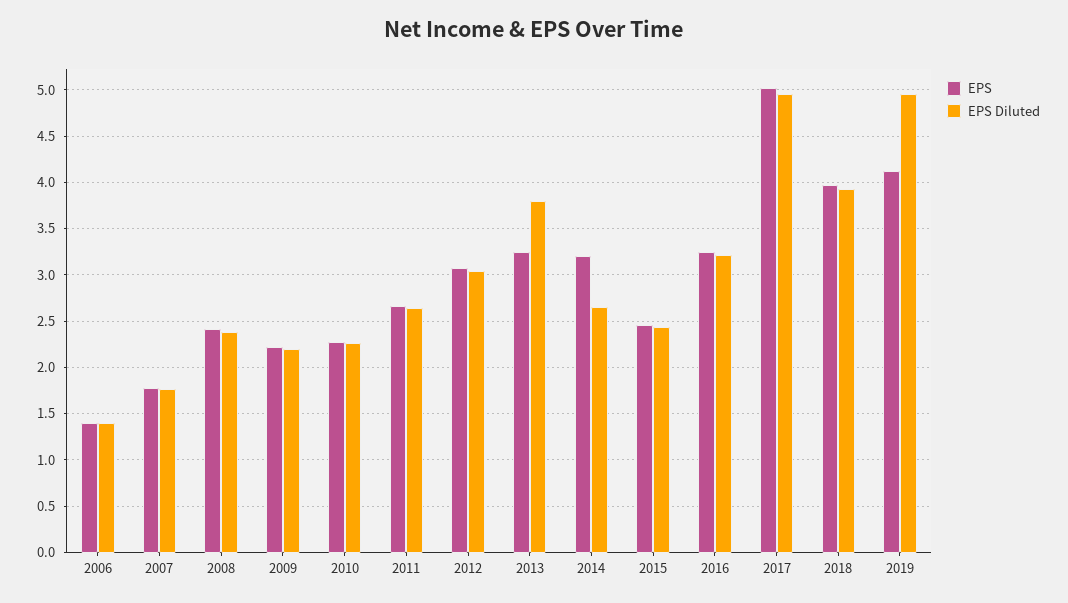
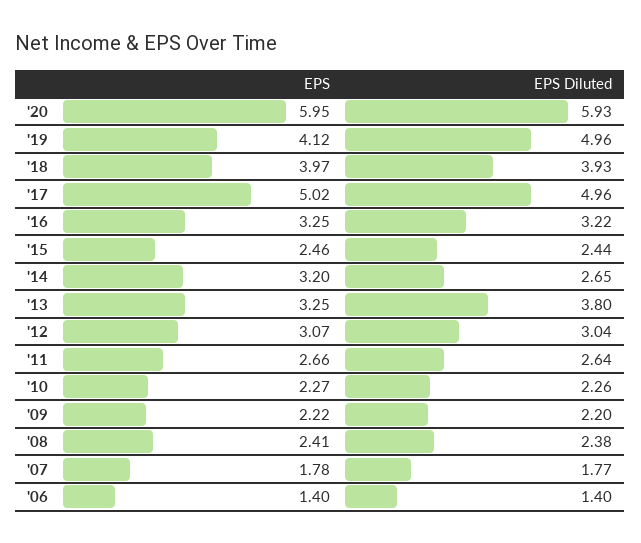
EPS, '20: none -> 5.95
EPS Diluted, '20: none -> 5.93

